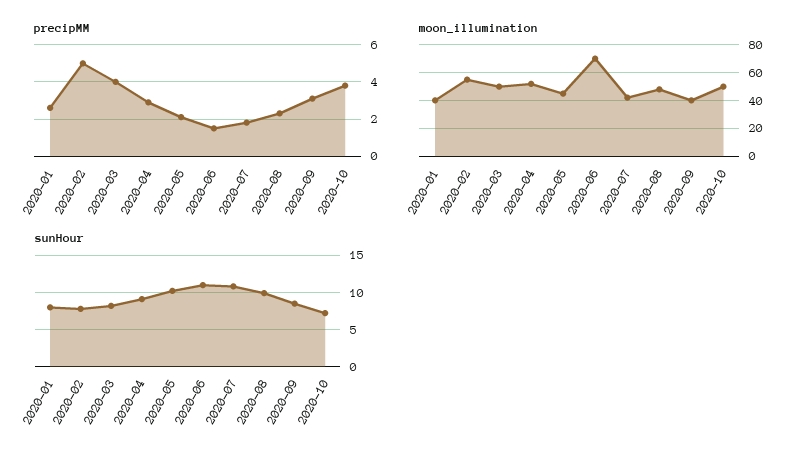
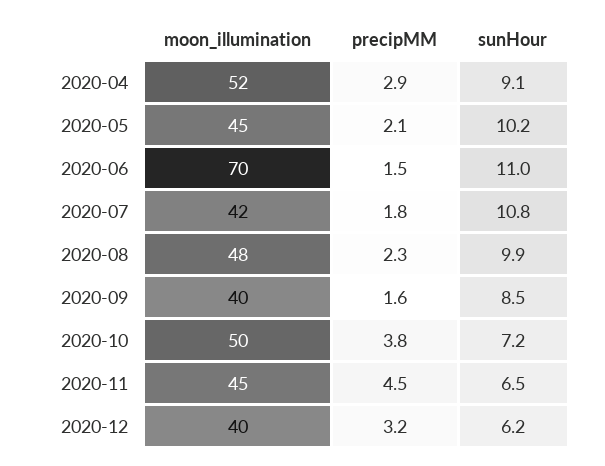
precipMM, 2020-01: 2.5 -> none
precipMM, 2020-02: 5 -> none
precipMM, 2020-03: 4 -> none
precipMM, 2020-09: 3 -> 1.6
moon_illumination, 2020-01: 40 -> none
moon_illumination, 2020-02: 55 -> none
moon_illumination, 2020-03: 50 -> none
sunHour, 2020-01: 8 -> none
sunHour, 2020-02: 8 -> none
sunHour, 2020-03: 8 -> none
moon_illumination, 2020-11: none -> 45
precipMM, 2020-11: none -> 4.5
sunHour, 2020-11: none -> 6.5
moon_illumination, 2020-12: none -> 40
precipMM, 2020-12: none -> 3.2
sunHour, 2020-12: none -> 6.2

